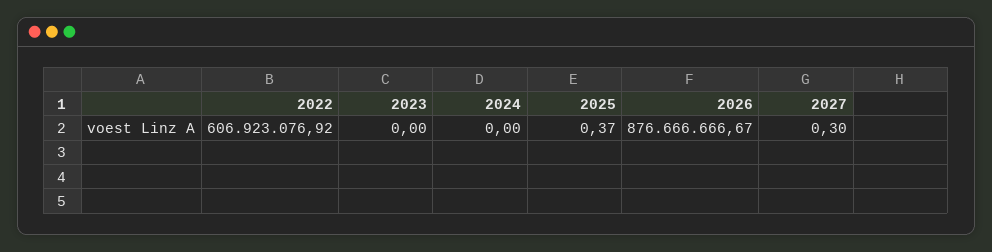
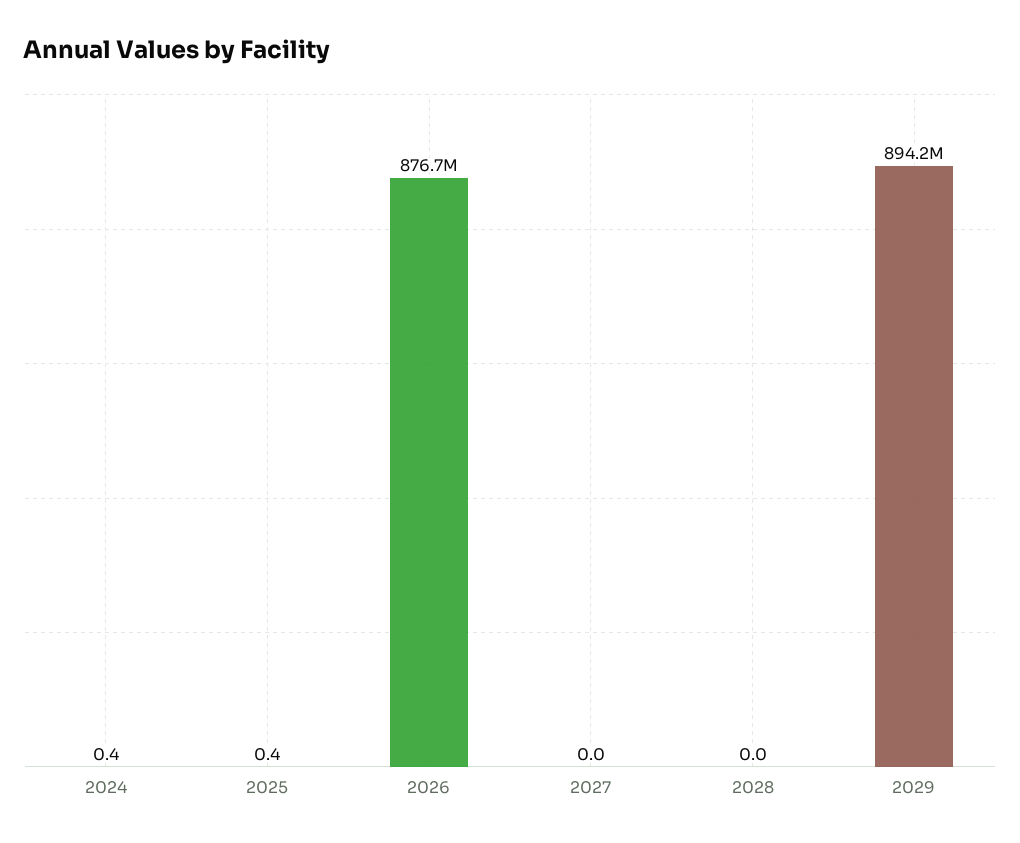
2022: 606923076.92 -> none
2023: 0 -> none
2024: 0 -> 0.4
2027: 0.3 -> 0
2028: none -> 0
2029: none -> 894200000

